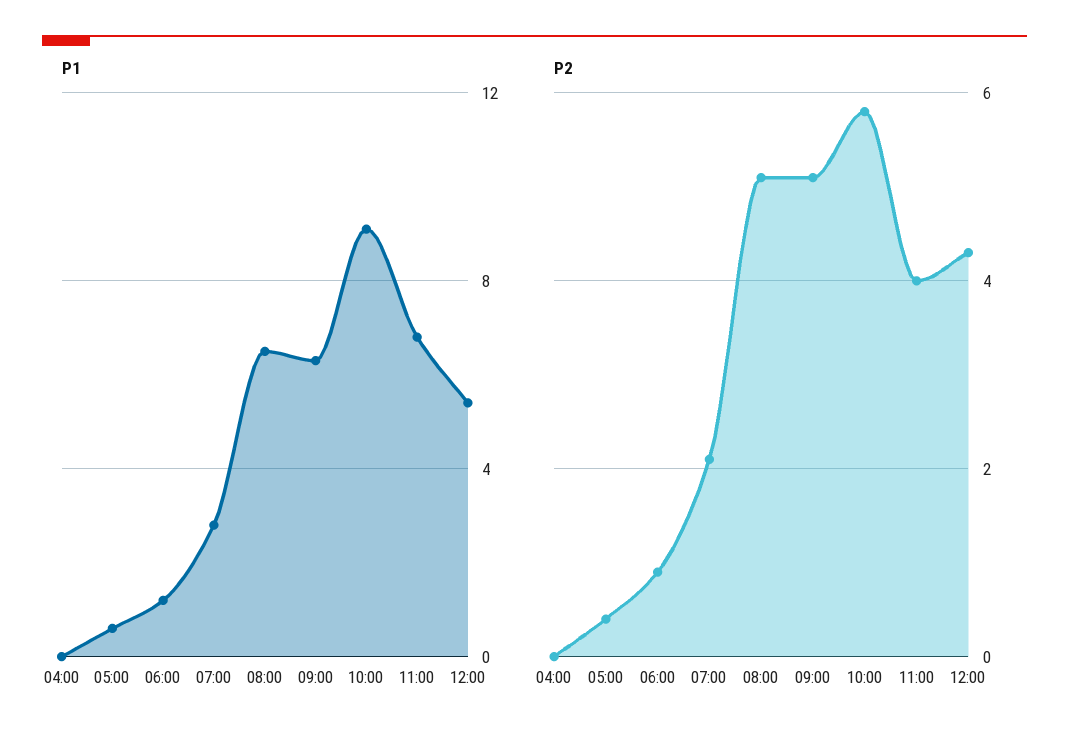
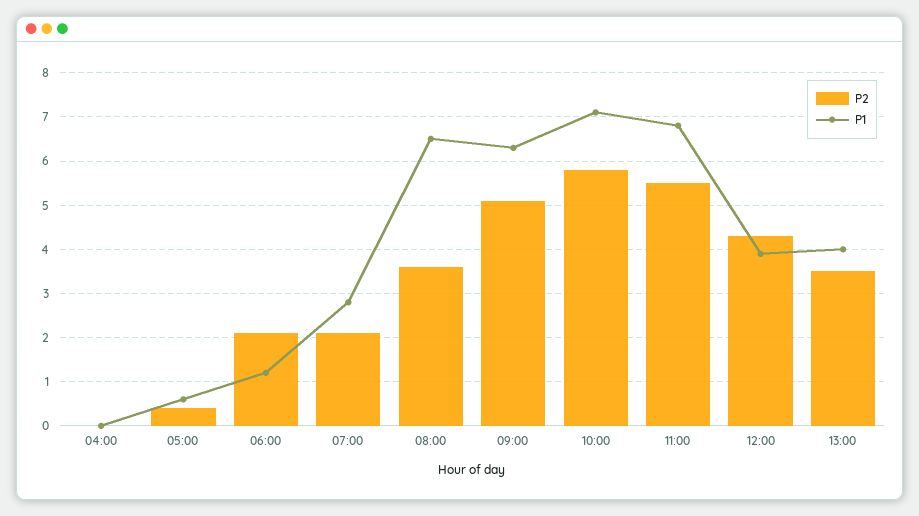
P1, 10:00: 9 -> 7
P1, 12:00: 5.5 -> 4
P2, 06:00: 1 -> 2
P2, 08:00: 5 -> 3.5
P2, 11:00: 4 -> 5.5
P2, 13:00: none -> 3.5
P1, 13:00: none -> 4

